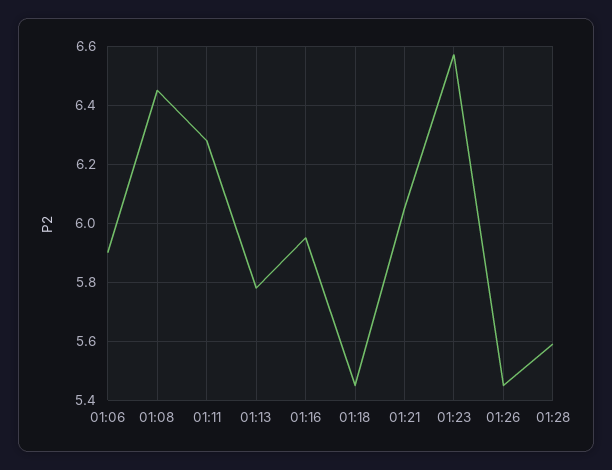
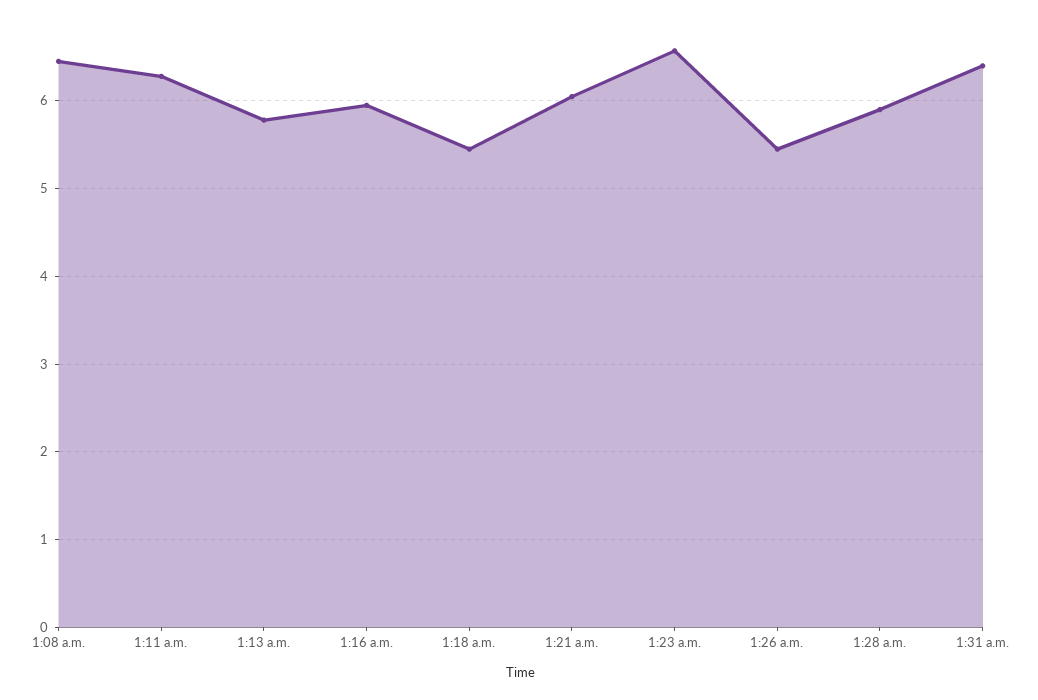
01:06: 5.9 -> none
01:28: 5.6 -> 5.9
1:31 a.m.: none -> 6.4

